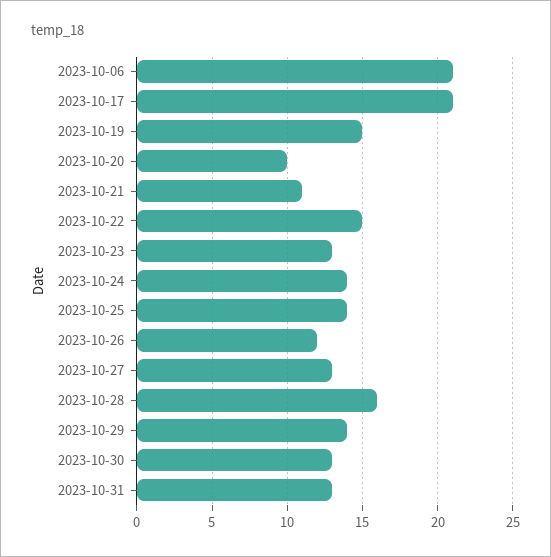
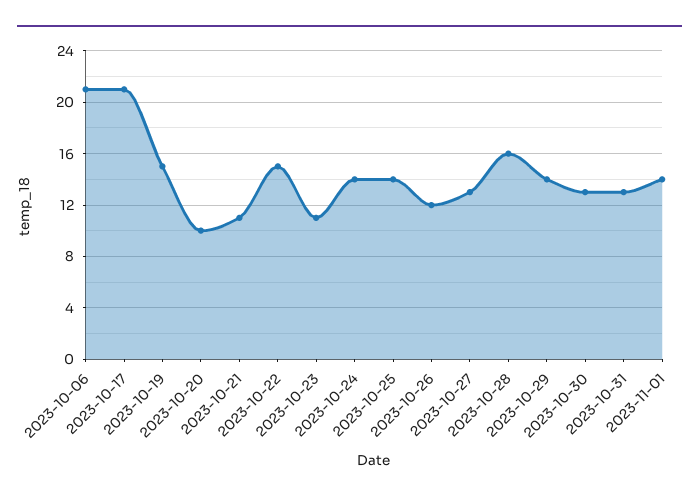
2023-10-23: 13 -> 11
2023-11-01: none -> 14

